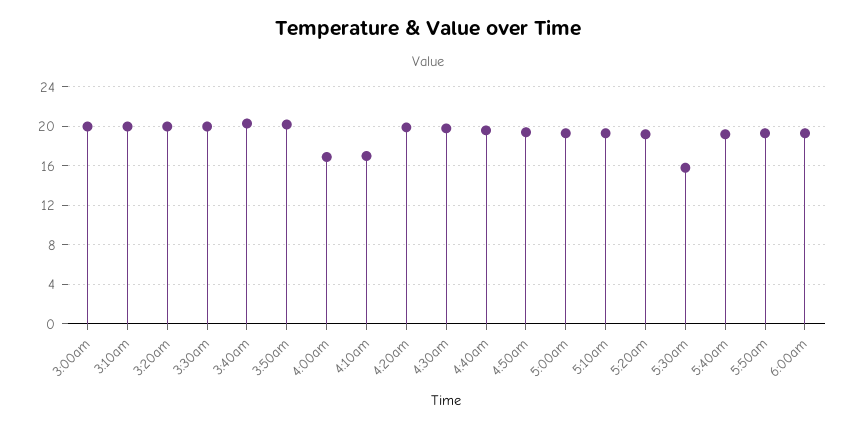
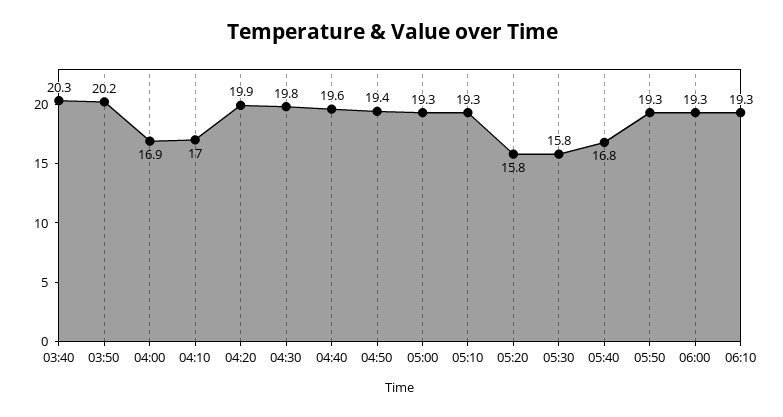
3:00am: 20 -> none
3:10am: 20 -> none
3:20am: 20 -> none
3:30am: 20 -> none
5:20am: 19 -> 15.8
5:40am: 19 -> 16.8
06:10: none -> 19.3

